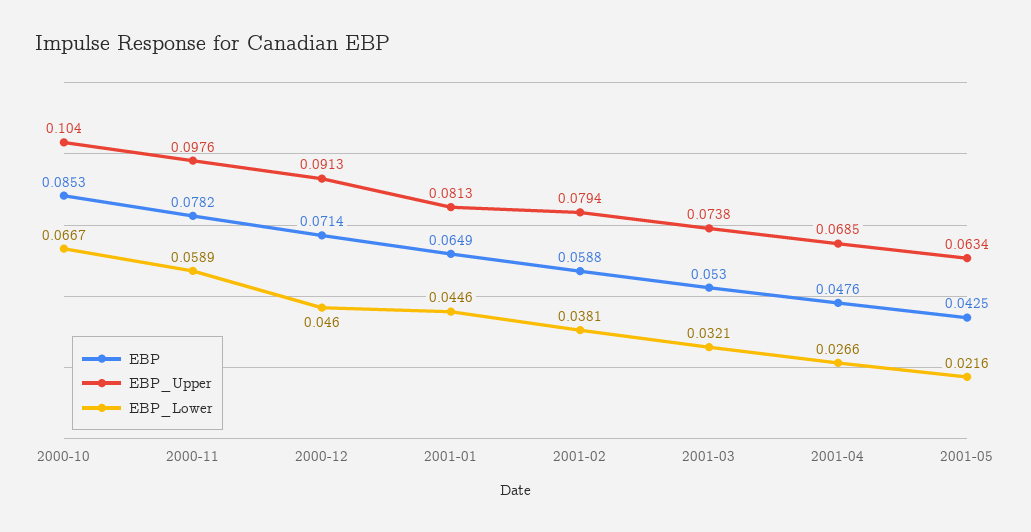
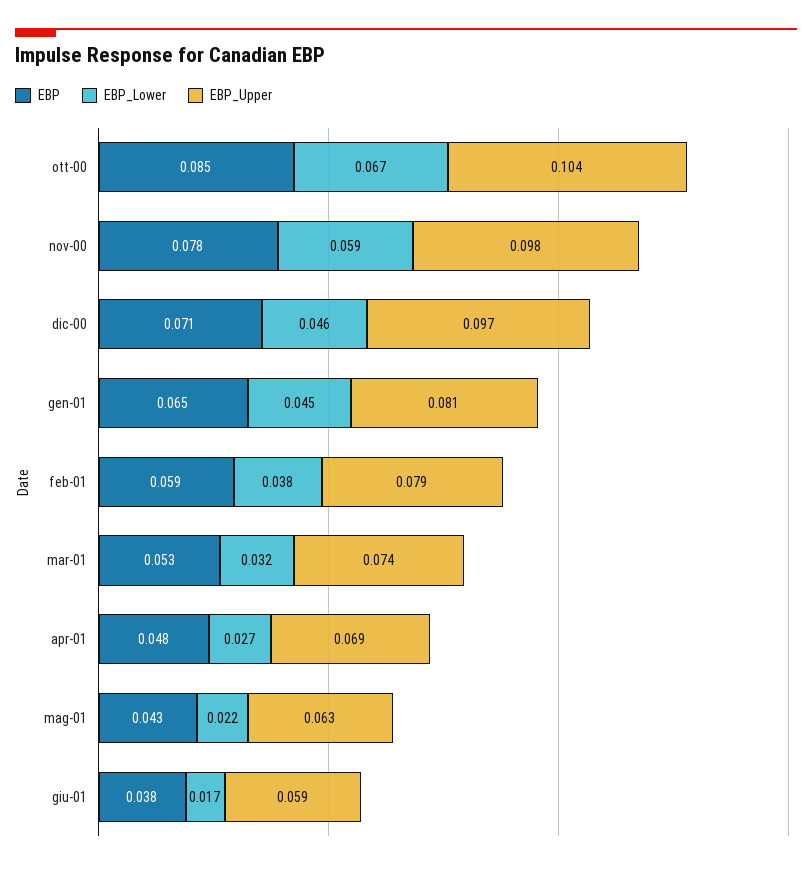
EBP_Upper, 2000-12: 0.0913 -> 0.097
EBP, giu-01: none -> 0.038
EBP_Lower, giu-01: none -> 0.017
EBP_Upper, giu-01: none -> 0.059

